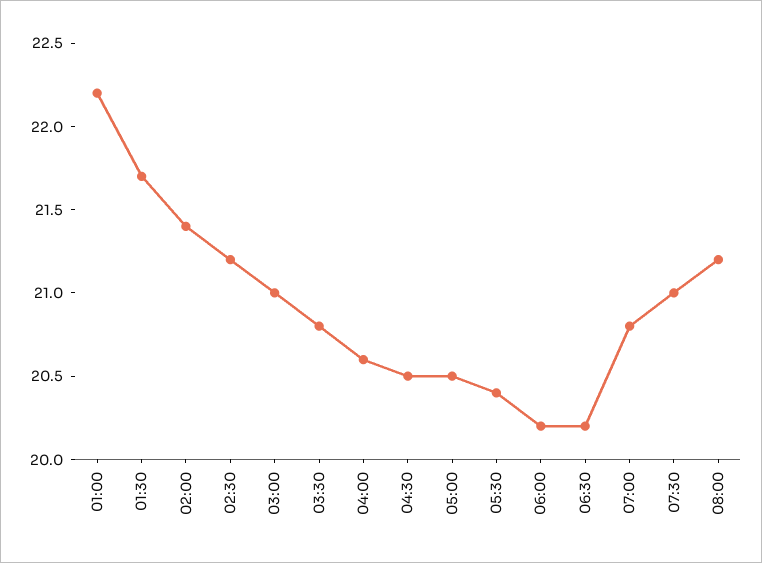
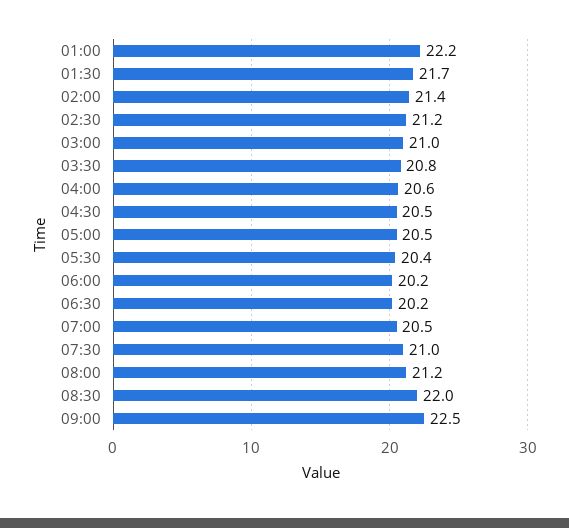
07:00: 20.8 -> 20.5
08:30: none -> 22
09:00: none -> 22.5

